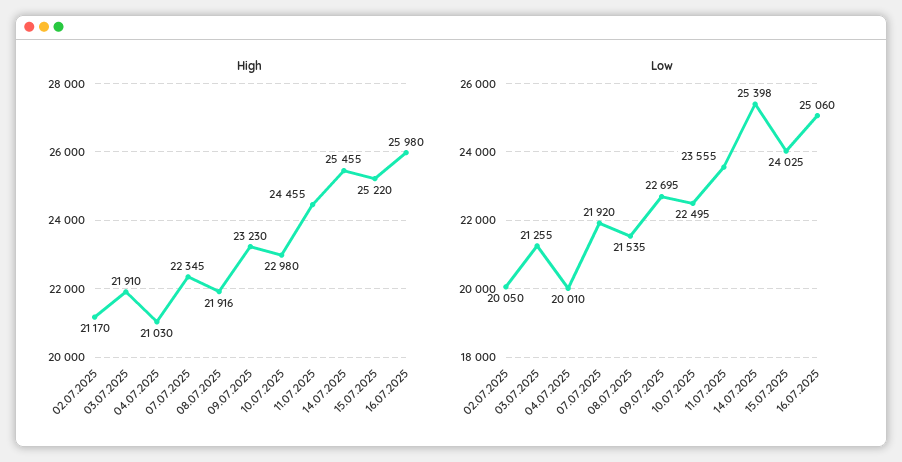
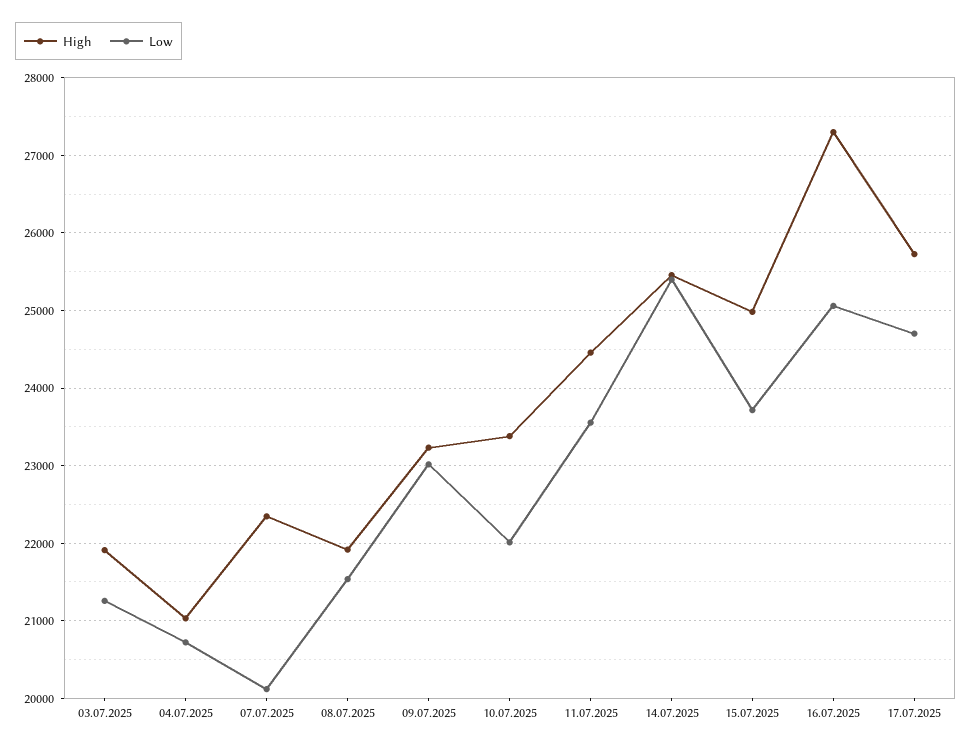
High, 02.07.2025: 21170 -> none
High, 10.07.2025: 22980 -> 23400
High, 15.07.2025: 25220 -> 25000
High, 16.07.2025: 25980 -> 27300
Low, 02.07.2025: 20050 -> none
Low, 04.07.2025: 20010 -> 20700
Low, 07.07.2025: 21920 -> 20100
Low, 09.07.2025: 22695 -> 23000
Low, 10.07.2025: 22495 -> 22000
Low, 15.07.2025: 24025 -> 23700
High, 17.07.2025: none -> 25700
Low, 17.07.2025: none -> 24700

